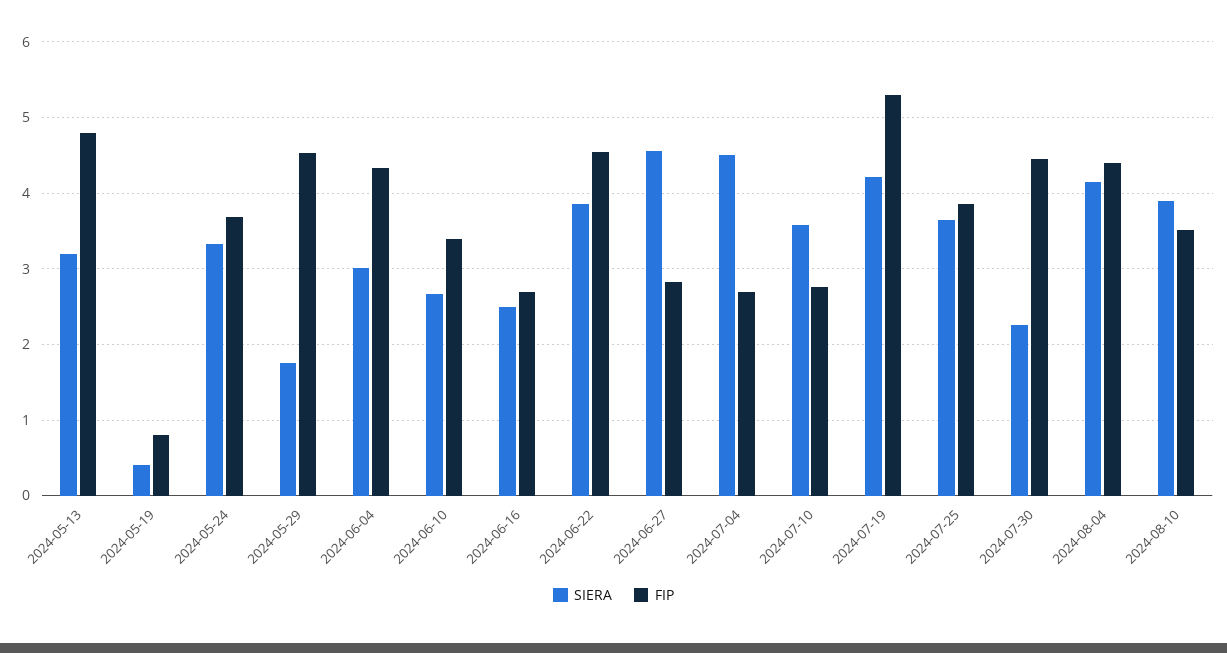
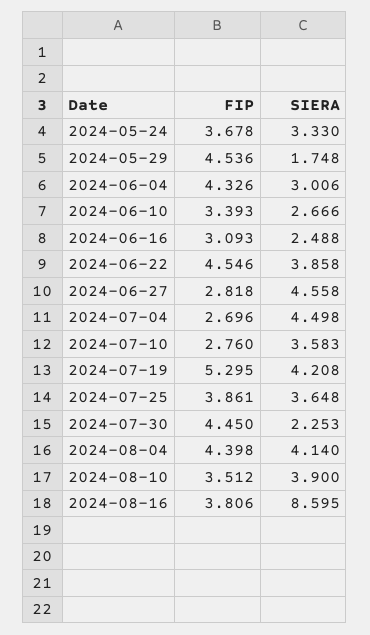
SIERA, 2024-05-13: 3.2 -> none
FIP, 2024-05-13: 4.8 -> none
SIERA, 2024-05-19: 0.4 -> none
FIP, 2024-05-19: 0.8 -> none
FIP, 2024-06-16: 2.7 -> 3.093
FIP, 2024-08-16: none -> 3.806
SIERA, 2024-08-16: none -> 8.595

